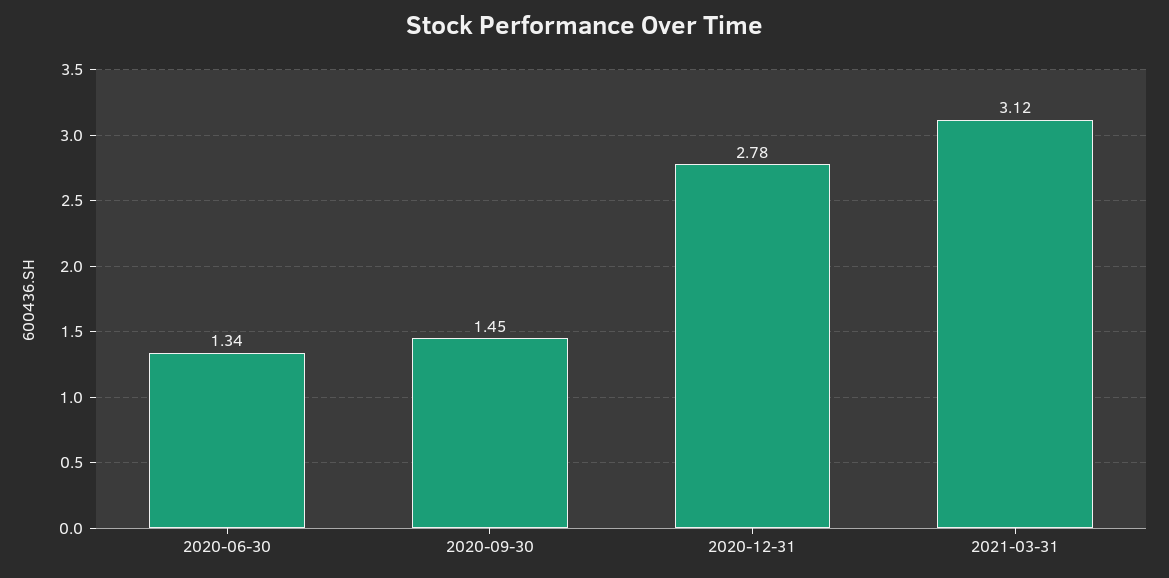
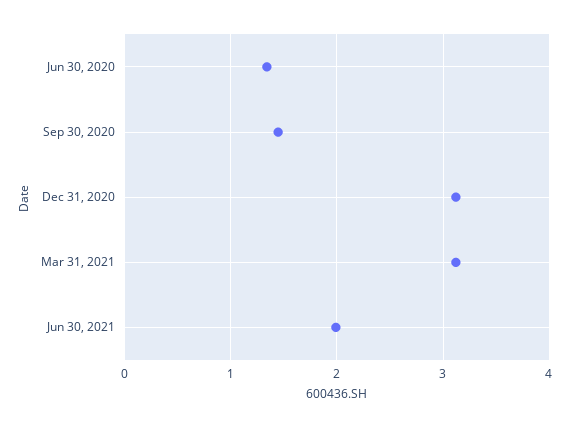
2020-12-31: 2.78 -> 3.1
Jun 30, 2021: none -> 2

